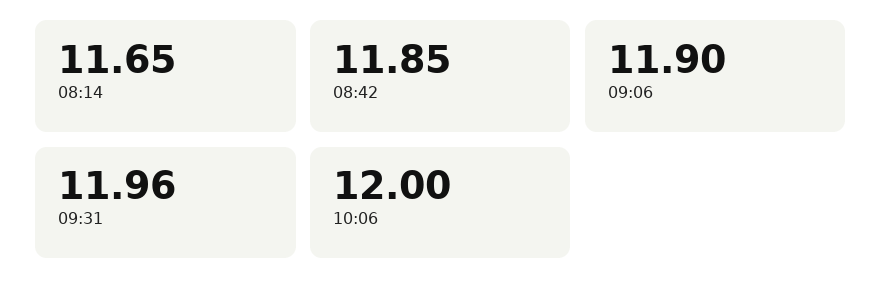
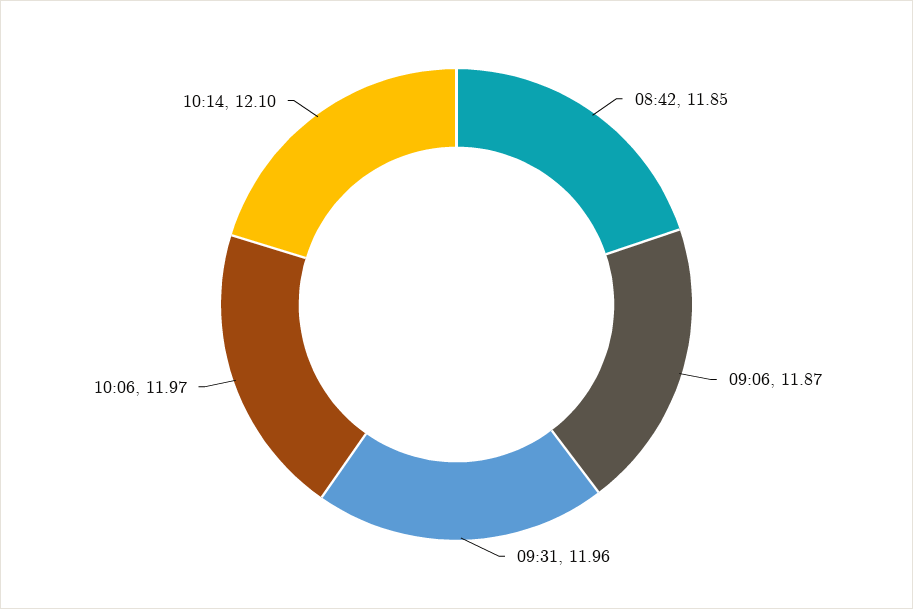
08:14: 11.65 -> none
09:06: 11.9 -> 11.87
10:06: 12 -> 11.97
10:14: none -> 12.1

